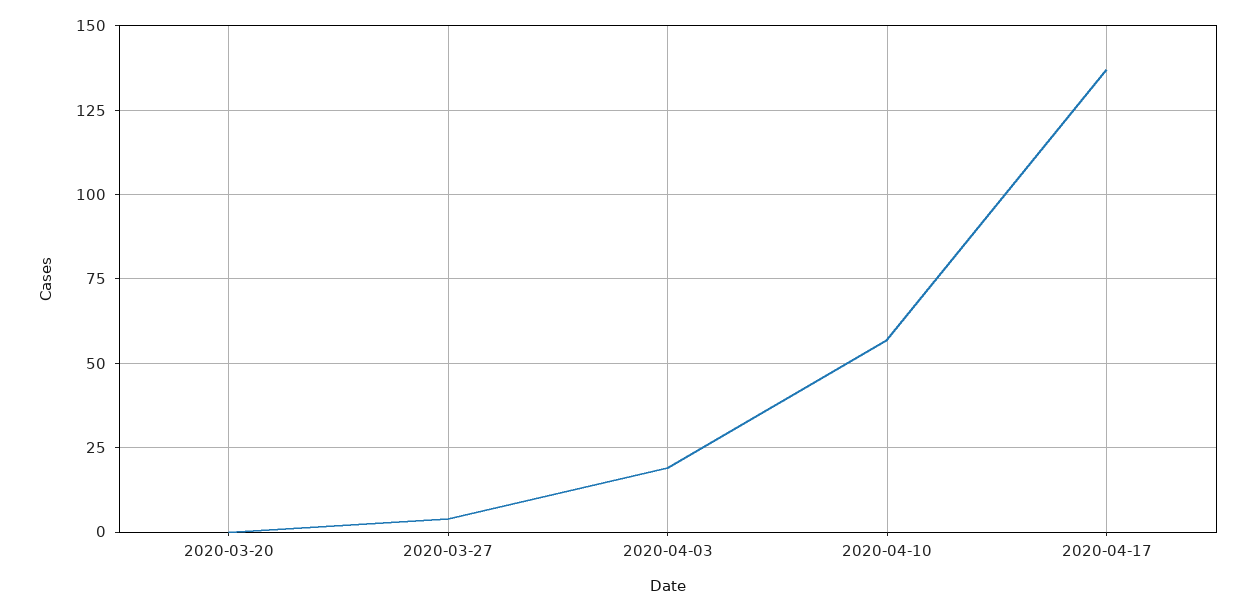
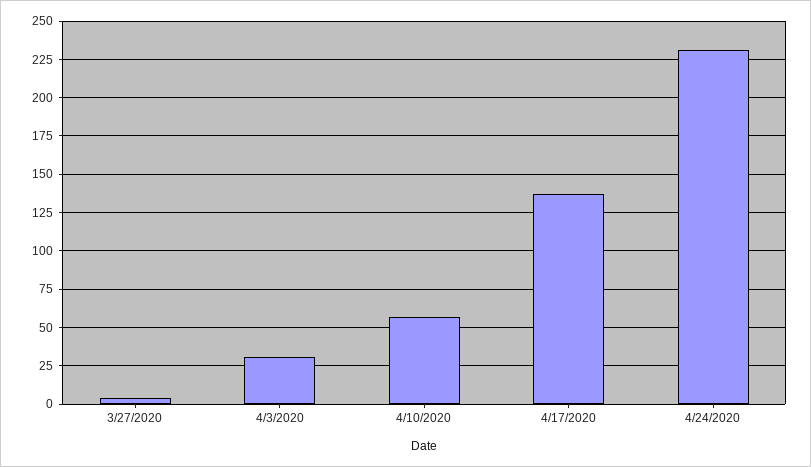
2020-03-20: 0 -> none
2020-04-03: 20 -> 30
4/24/2020: none -> 230

